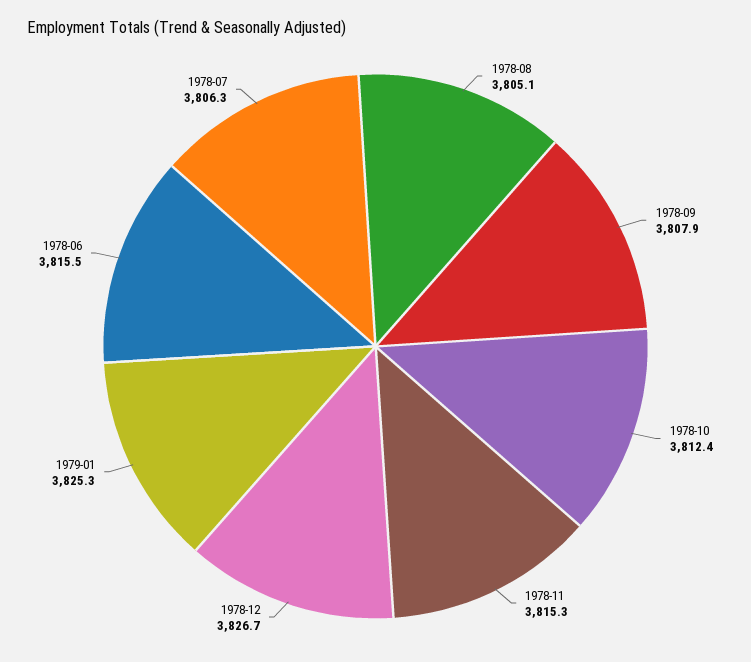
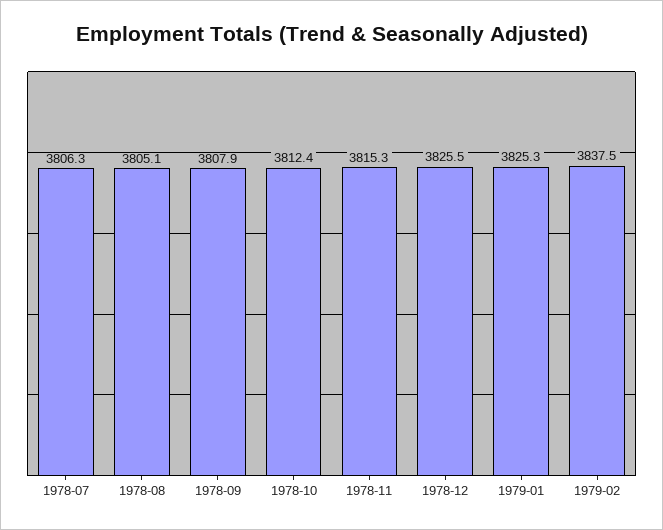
1978-12: 3826.7 -> 3825.5
1978-06: 3815.5 -> none
1979-02: none -> 3837.5

